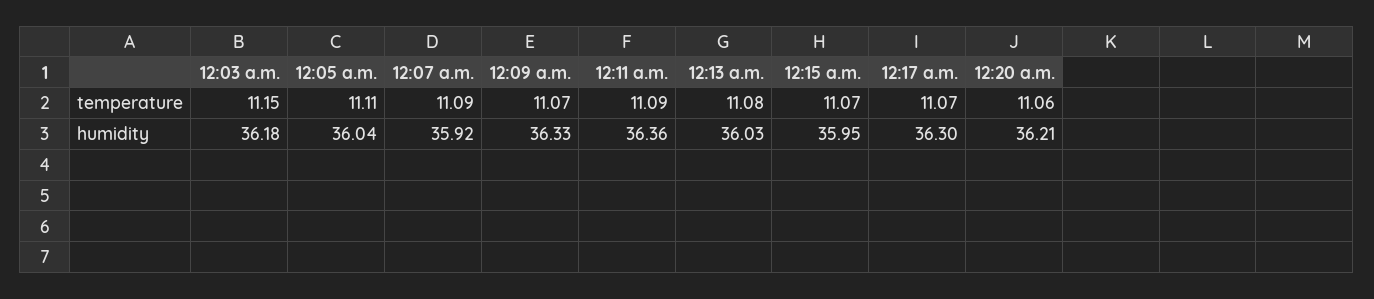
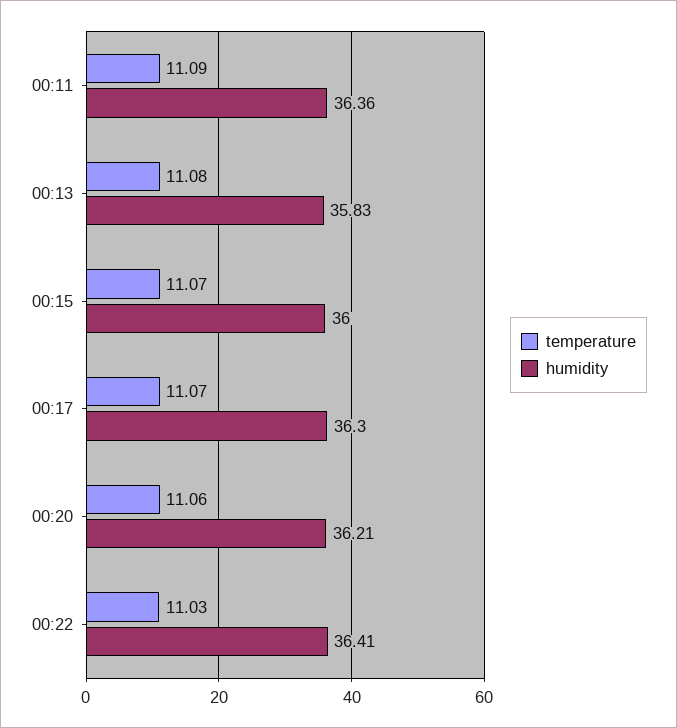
temperature, 12:03 a.m.: 11.15 -> none
temperature, 12:05 a.m.: 11.11 -> none
temperature, 12:07 a.m.: 11.09 -> none
temperature, 12:09 a.m.: 11.07 -> none
humidity, 12:03 a.m.: 36.18 -> none
humidity, 12:05 a.m.: 36.04 -> none
humidity, 12:07 a.m.: 35.92 -> none
humidity, 12:09 a.m.: 36.33 -> none
humidity, 12:13 a.m.: 36.03 -> 35.83
humidity, 12:15 a.m.: 35.95 -> 36
temperature, 00:22: none -> 11.03
humidity, 00:22: none -> 36.41

